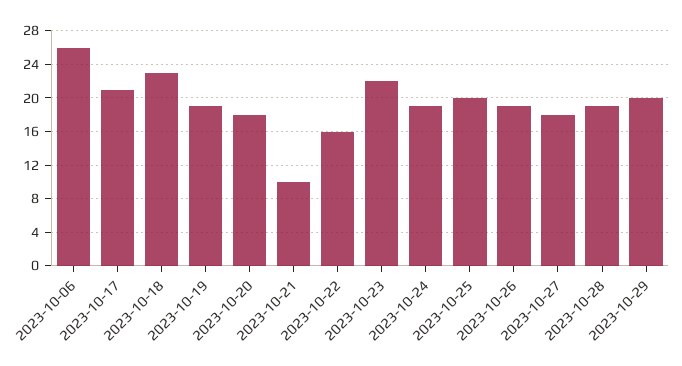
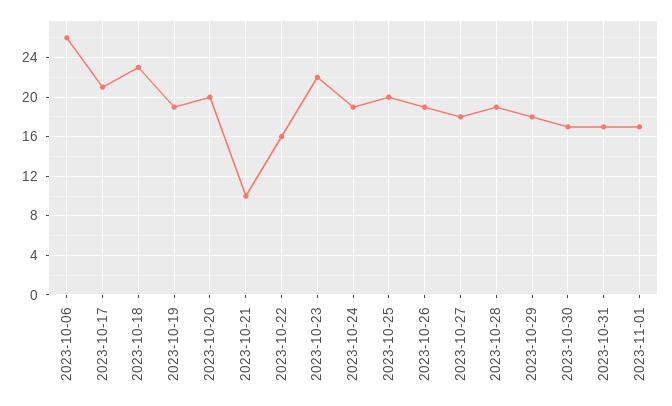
2023-10-20: 18 -> 20
2023-10-29: 20 -> 18
2023-10-30: none -> 17
2023-10-31: none -> 17
2023-11-01: none -> 17

